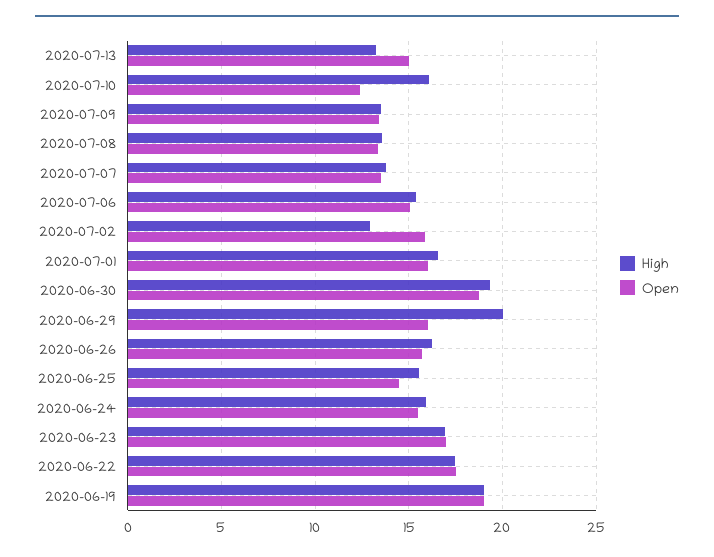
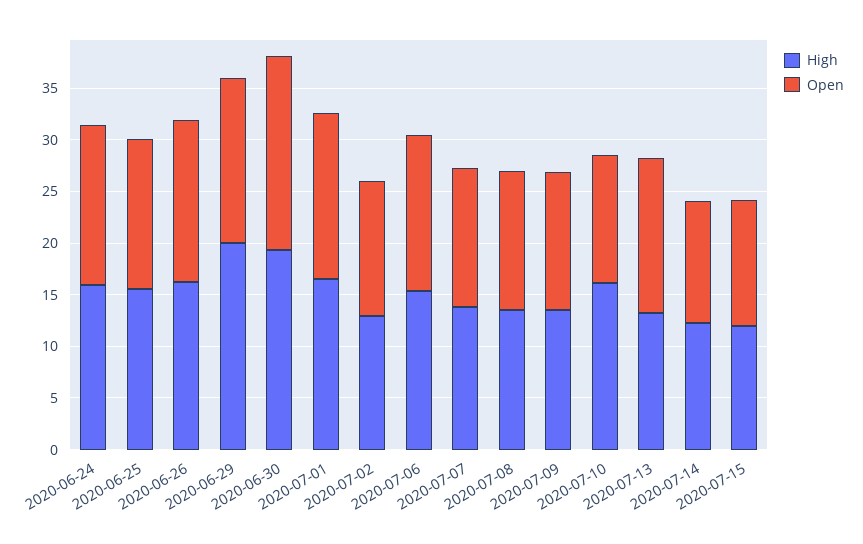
Open, 2020-07-02: 16 -> 13
High, 2020-06-23: 17 -> none
Open, 2020-06-23: 17 -> none
High, 2020-06-22: 17.5 -> none
Open, 2020-06-22: 17.5 -> none
High, 2020-06-19: 19 -> none
Open, 2020-06-19: 19 -> none
High, 2020-07-14: none -> 12
Open, 2020-07-14: none -> 12
High, 2020-07-15: none -> 12
Open, 2020-07-15: none -> 12

